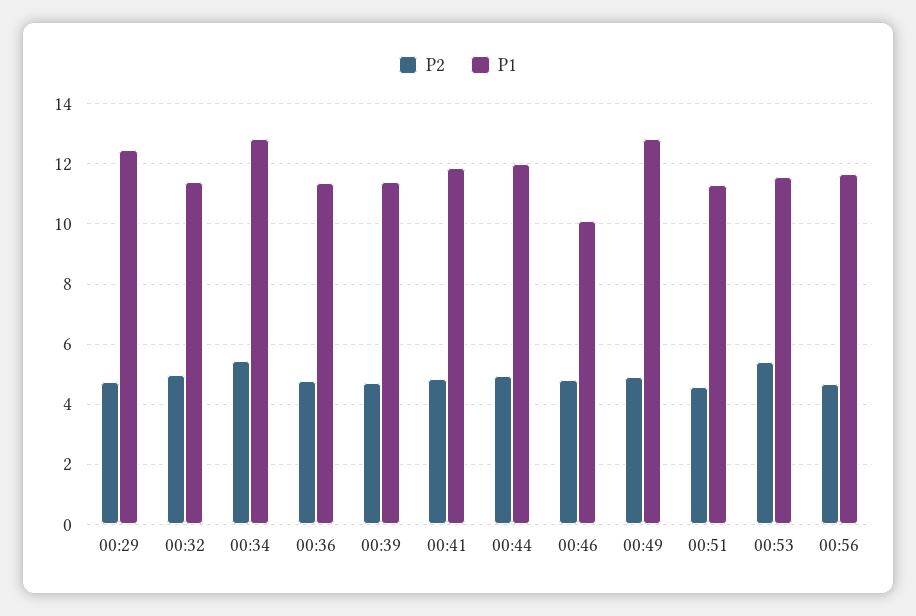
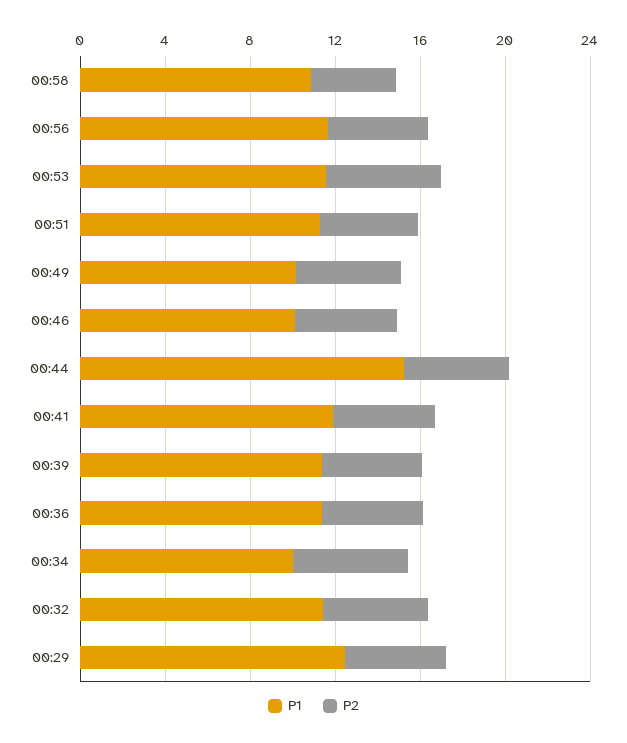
P1, 00:34: 12.8 -> 10
P1, 00:44: 12 -> 15
P1, 00:49: 12.8 -> 10
P1, 00:58: none -> 11
P2, 00:58: none -> 4

